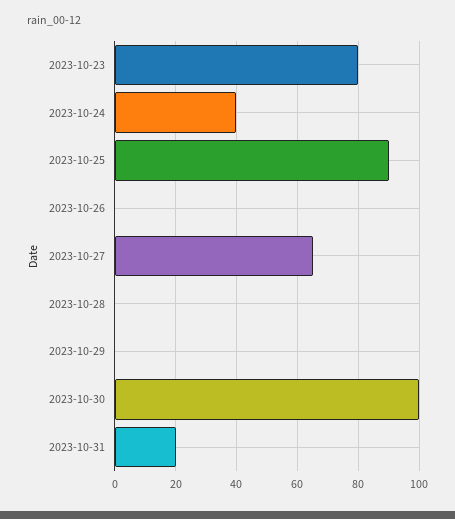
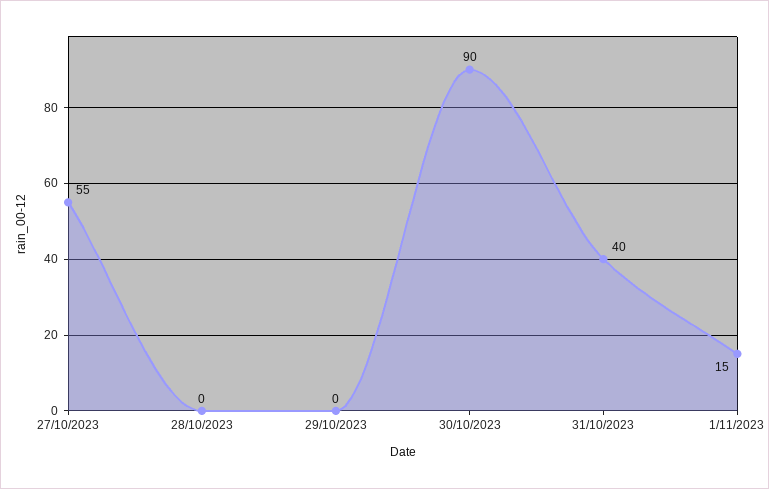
2023-10-23: 80 -> none
2023-10-24: 40 -> none
2023-10-25: 90 -> none
2023-10-26: 0 -> none
2023-10-27: 65 -> 55
2023-10-30: 100 -> 90
2023-10-31: 20 -> 40
1/11/2023: none -> 15

